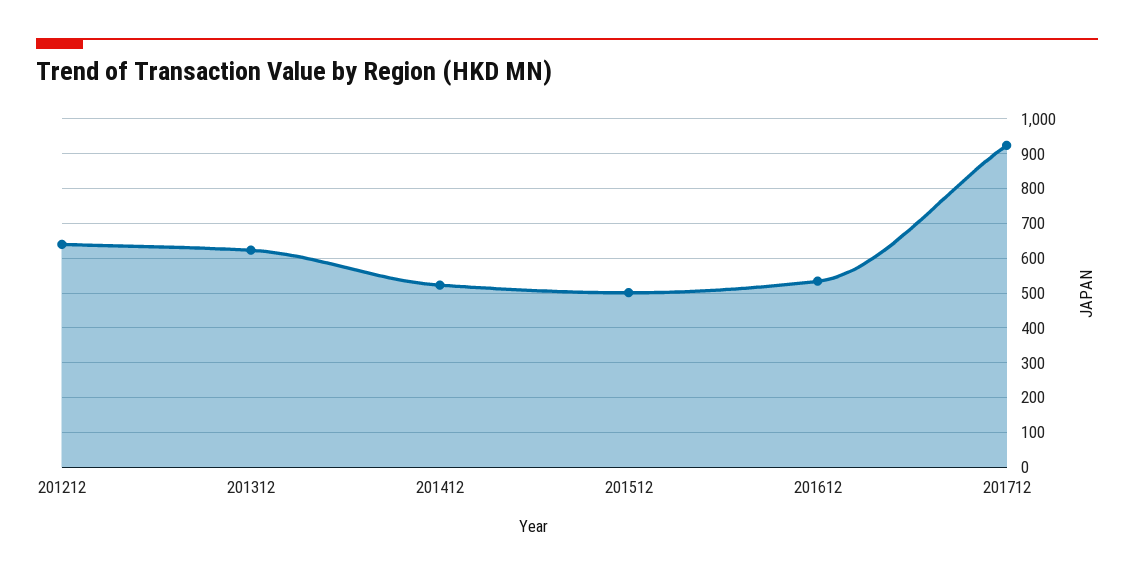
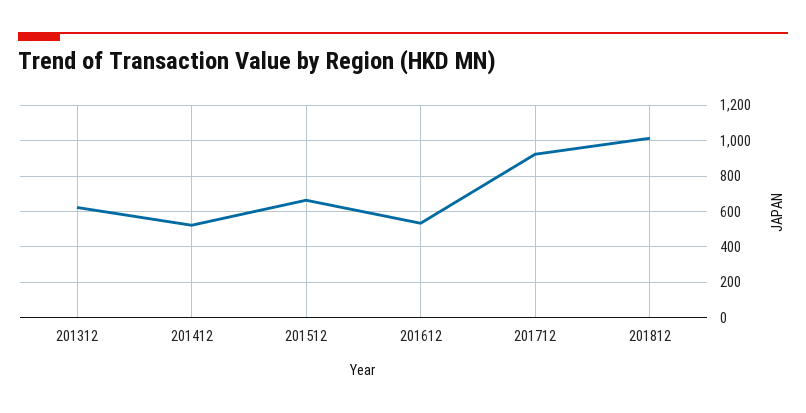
201212: 640 -> none
201512: 500 -> 650
201812: none -> 1000

